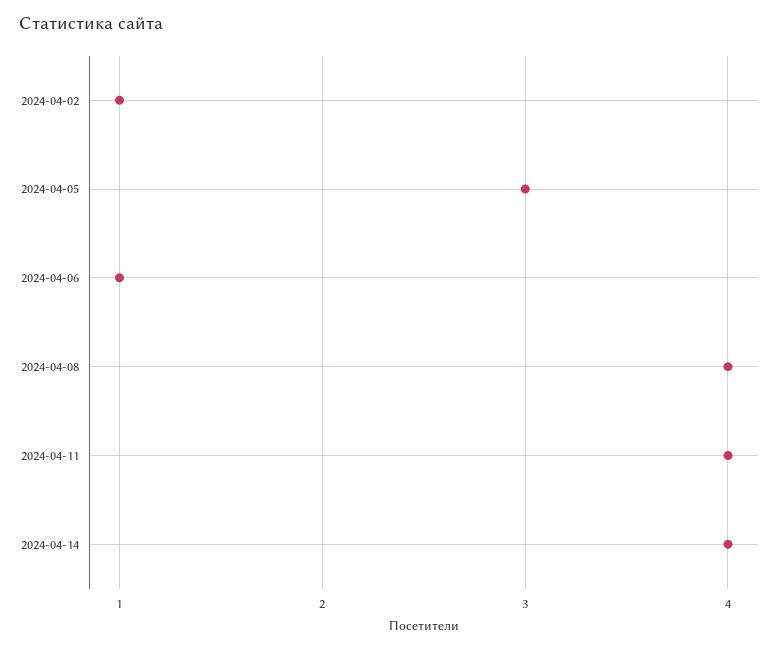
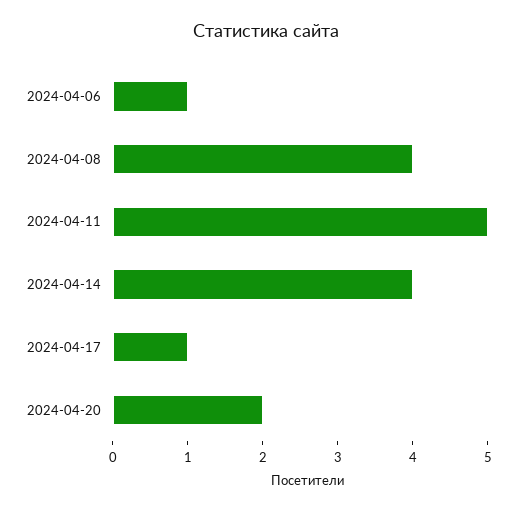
2024-04-02: 1 -> none
2024-04-05: 3 -> none
2024-04-11: 4 -> 5
2024-04-17: none -> 1
2024-04-20: none -> 2

